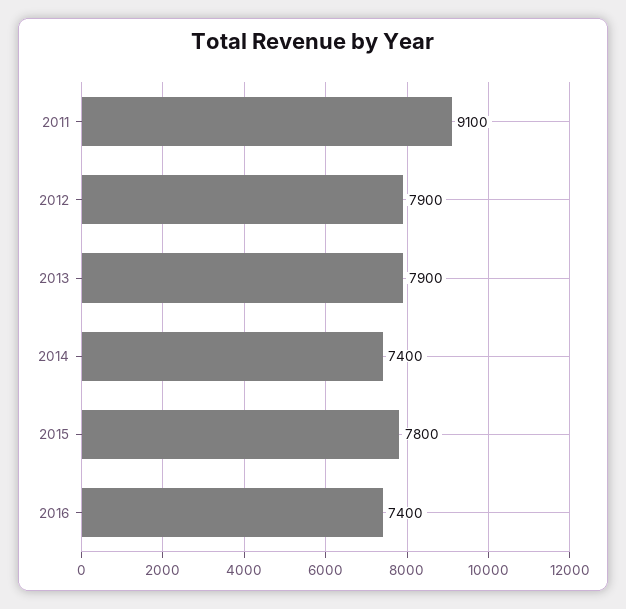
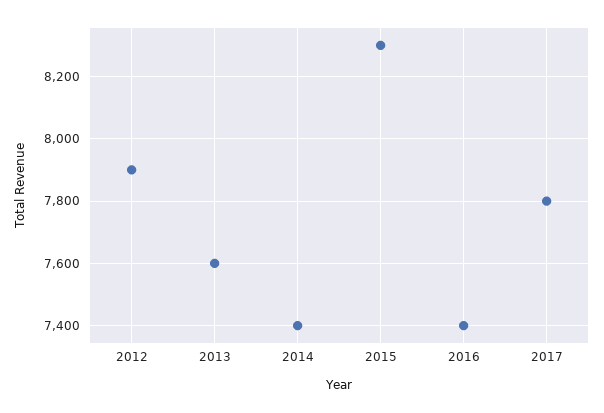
2011: 9100 -> none
2013: 7900 -> 7600
2015: 7800 -> 8300
2017: none -> 7800

